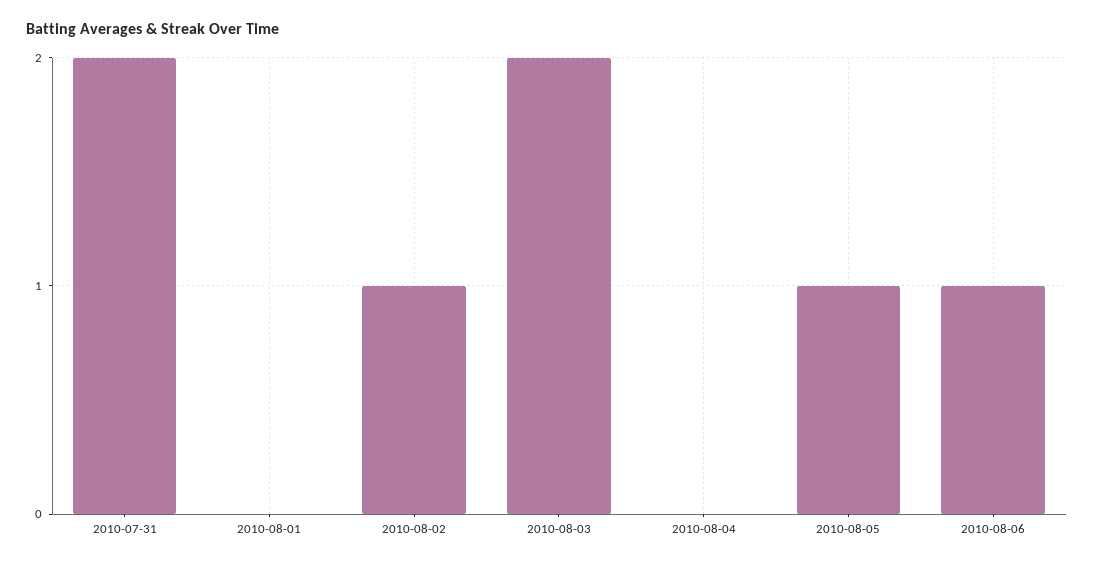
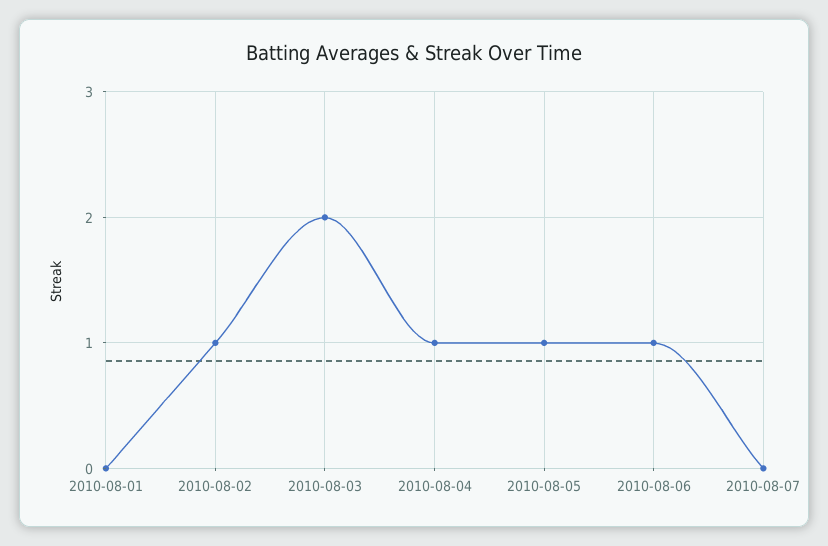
2010-07-31: 2 -> none
2010-08-04: 0 -> 1
2010-08-07: none -> 0

